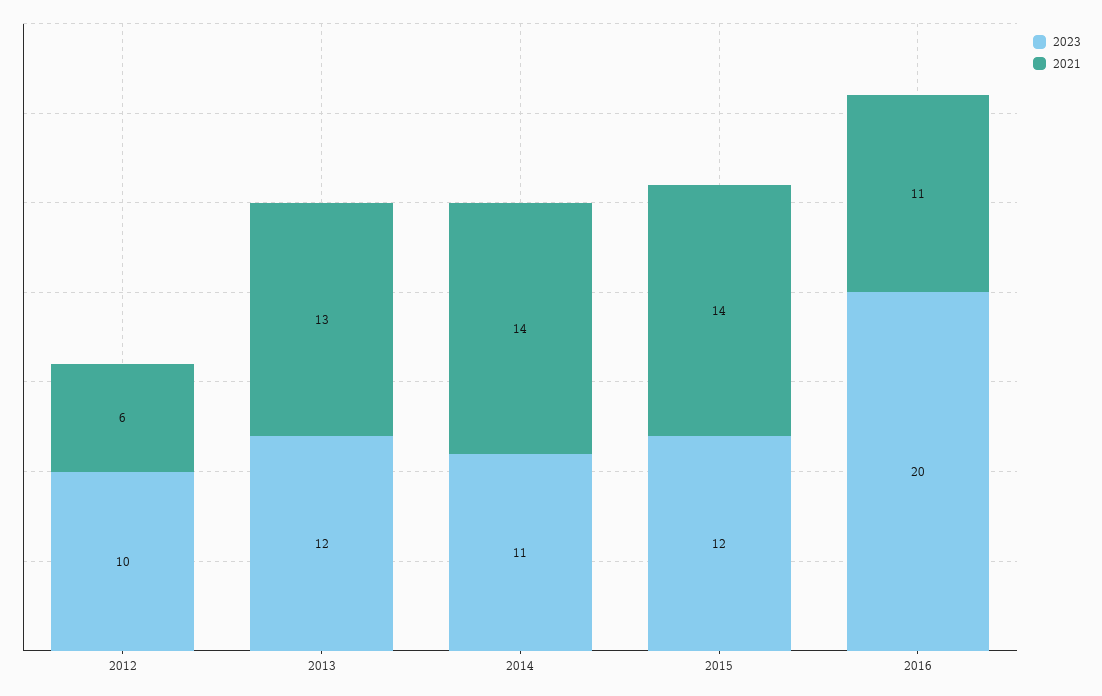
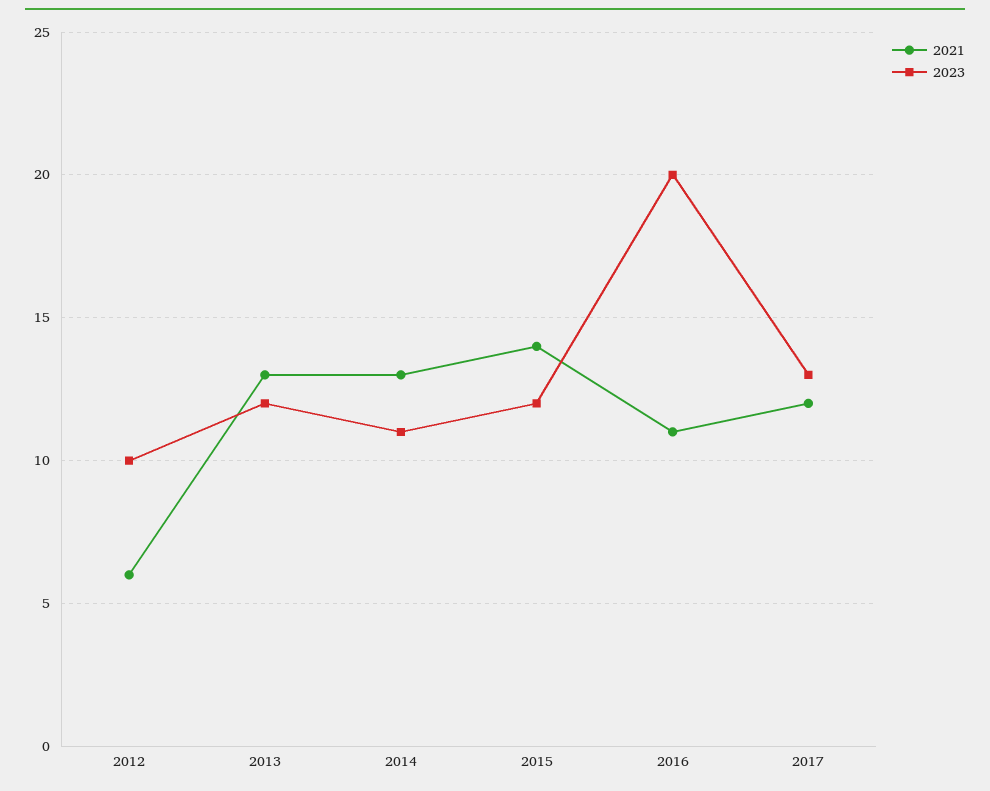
2021, 2014: 14 -> 13
2021, 2017: none -> 12
2023, 2017: none -> 13

